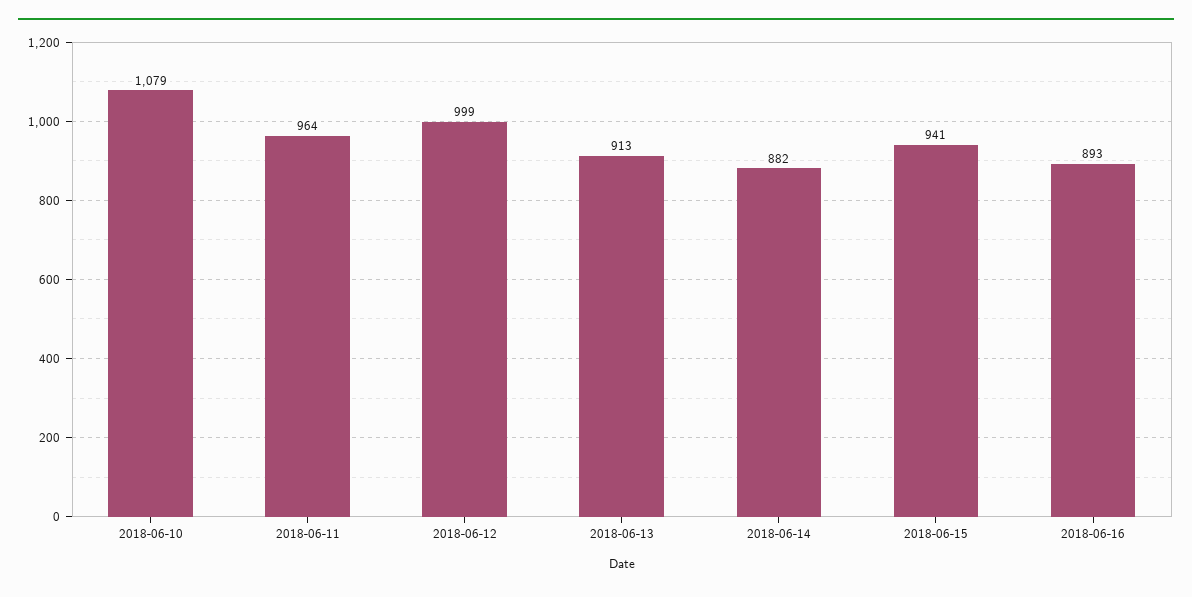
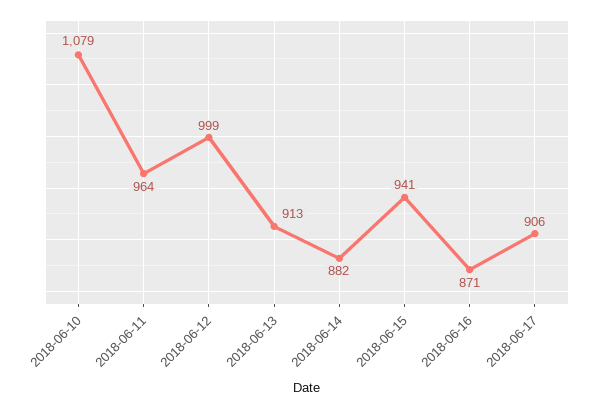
2018-06-16: 893 -> 871
2018-06-17: none -> 906

